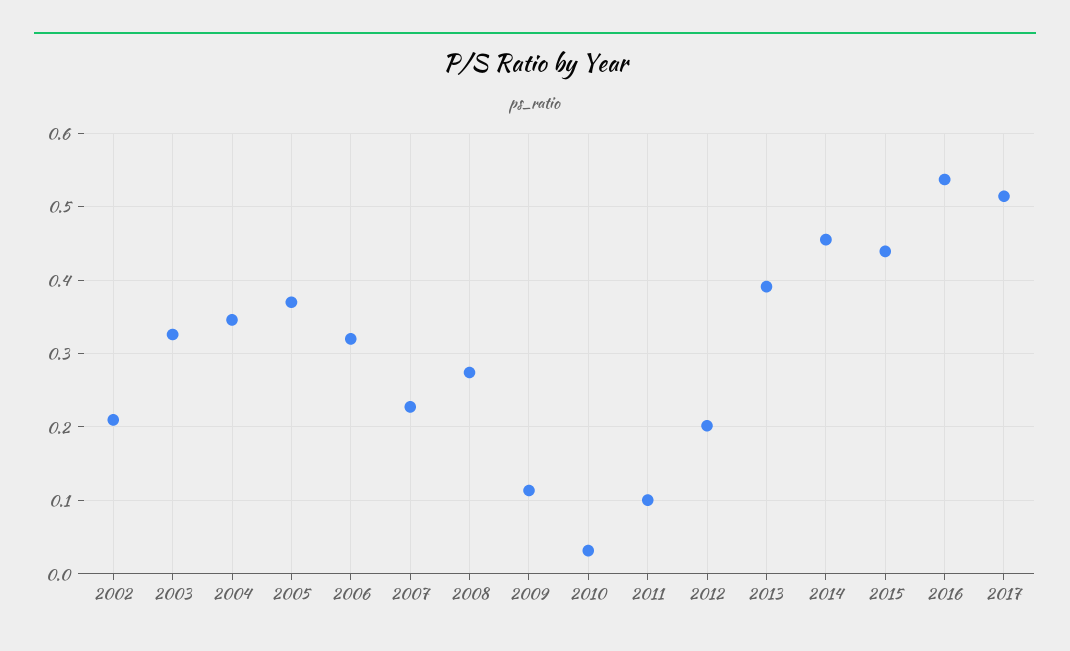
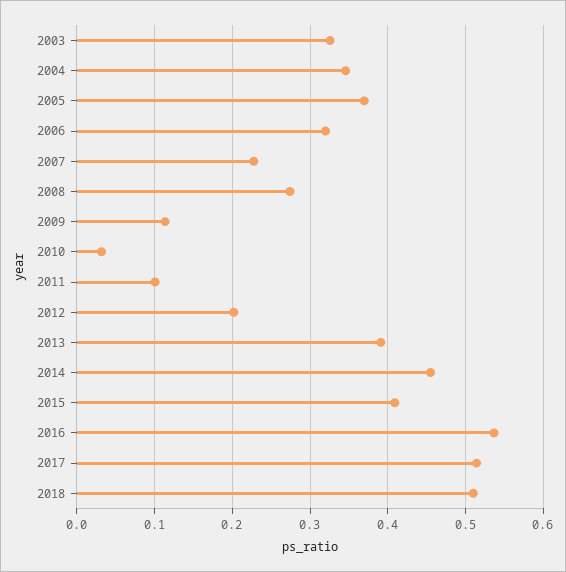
2002: 0.21 -> none
2015: 0.44 -> 0.41
2018: none -> 0.51

